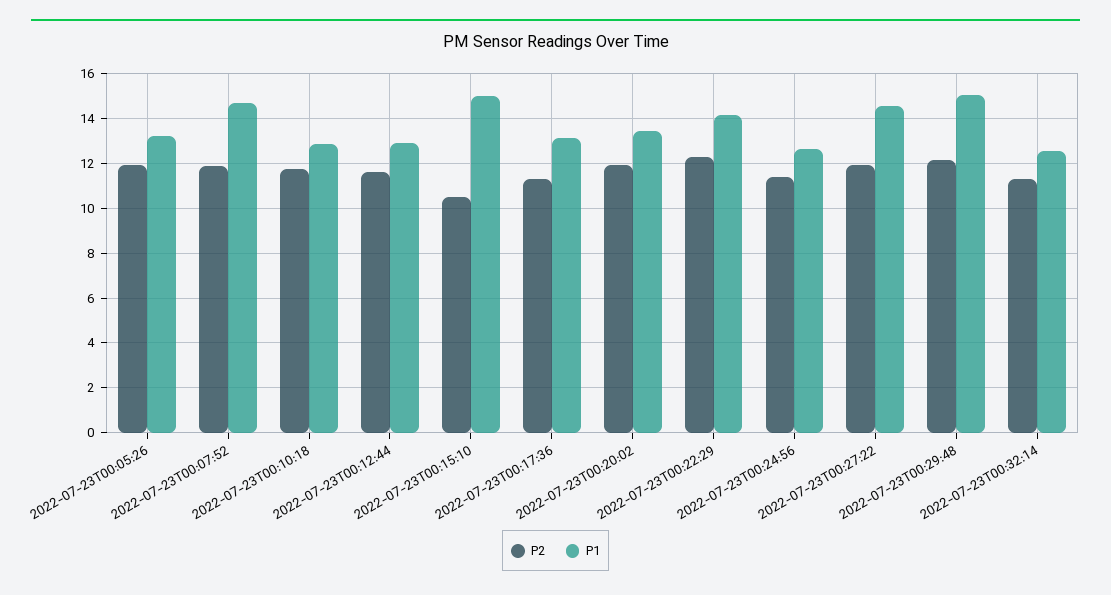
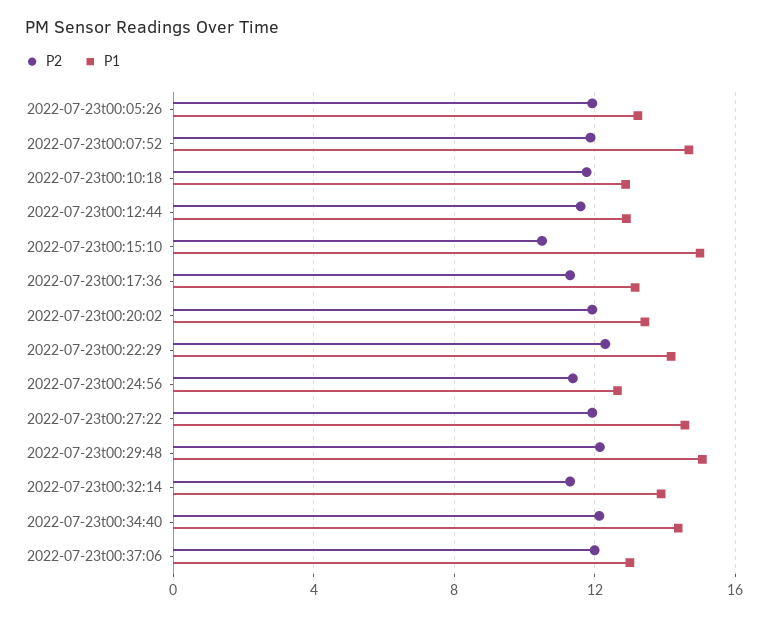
P1, 2022-07-23T00:32:14: 12.5 -> 14
P2, 2022-07-23t00:34:40: none -> 12
P1, 2022-07-23t00:34:40: none -> 14.5
P2, 2022-07-23t00:37:06: none -> 12
P1, 2022-07-23t00:37:06: none -> 13

